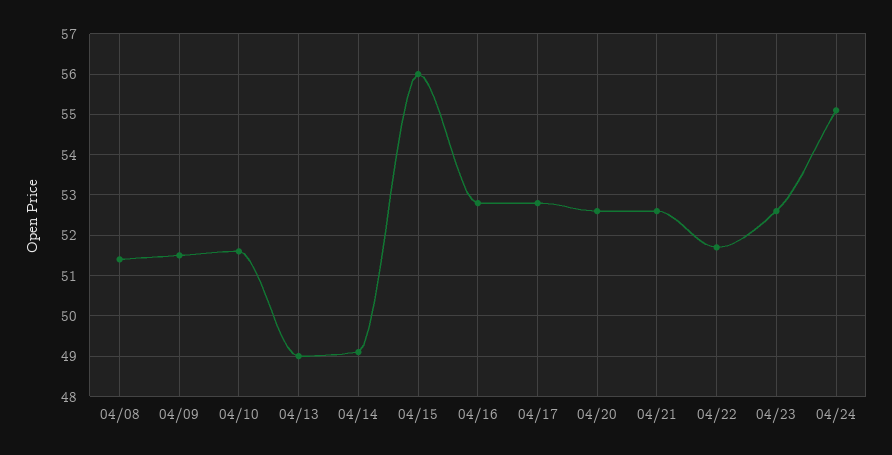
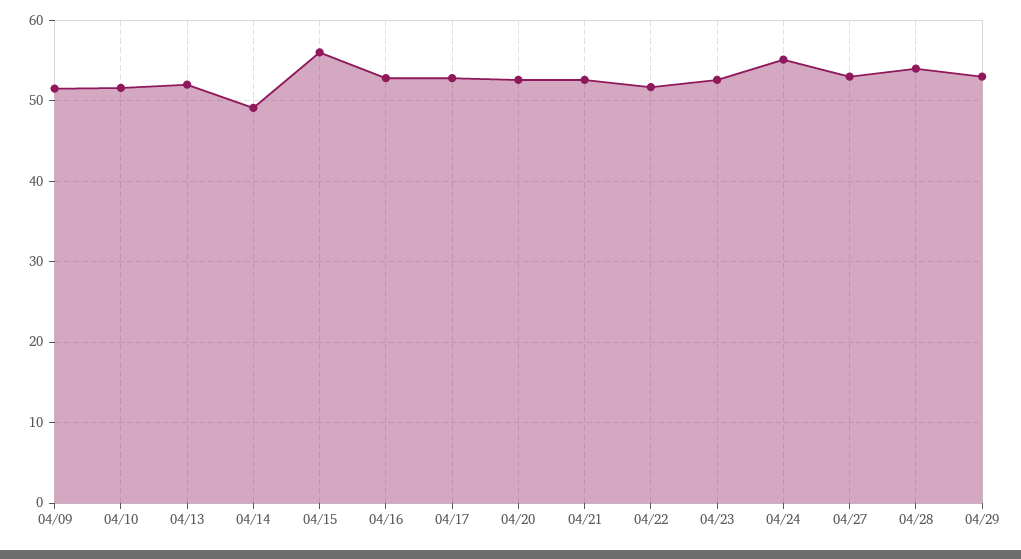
04/08: 51.5 -> none
04/13: 49 -> 52
04/27: none -> 53
04/28: none -> 54
04/29: none -> 53

